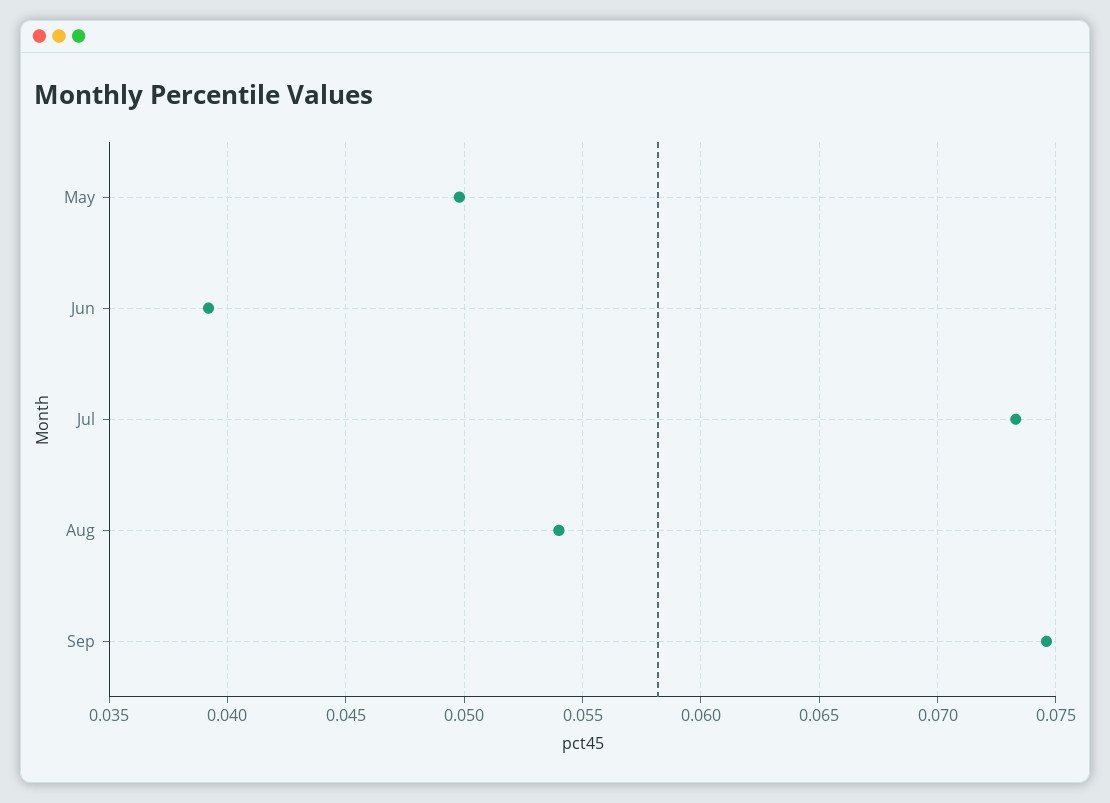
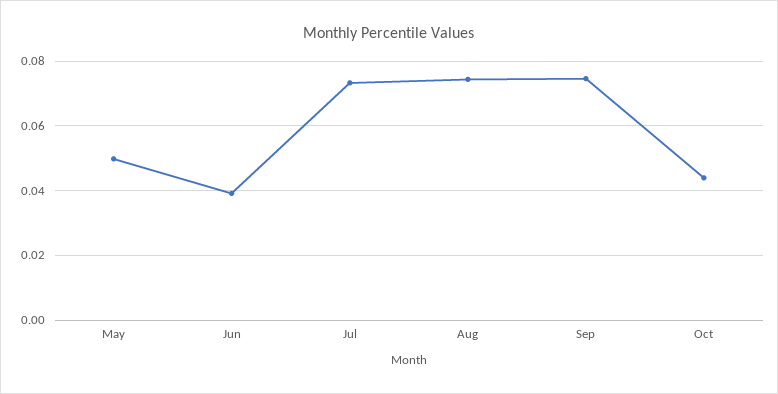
Aug: 0.054 -> 0.074
Oct: none -> 0.044

